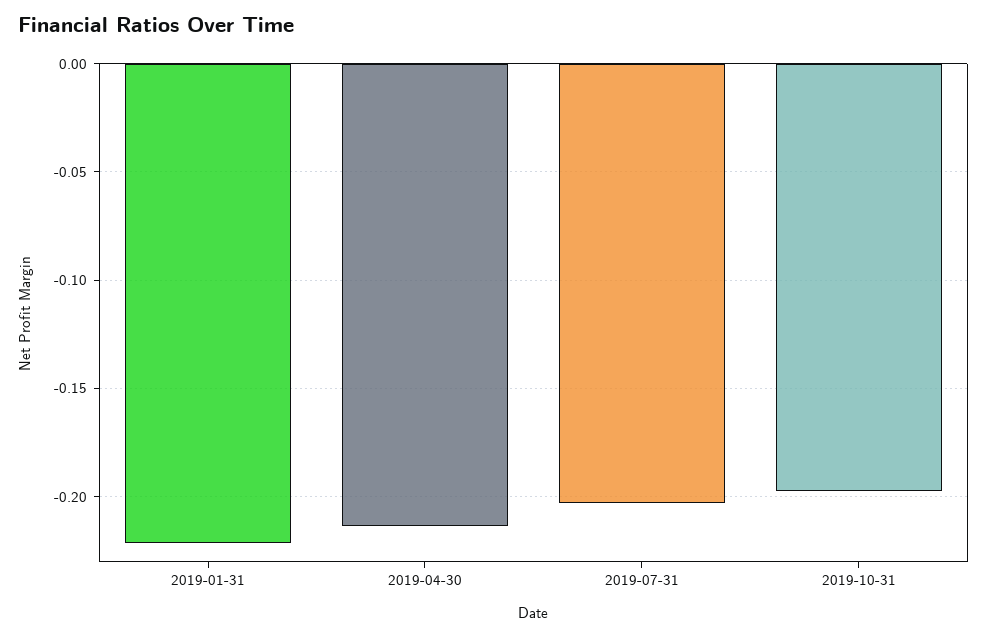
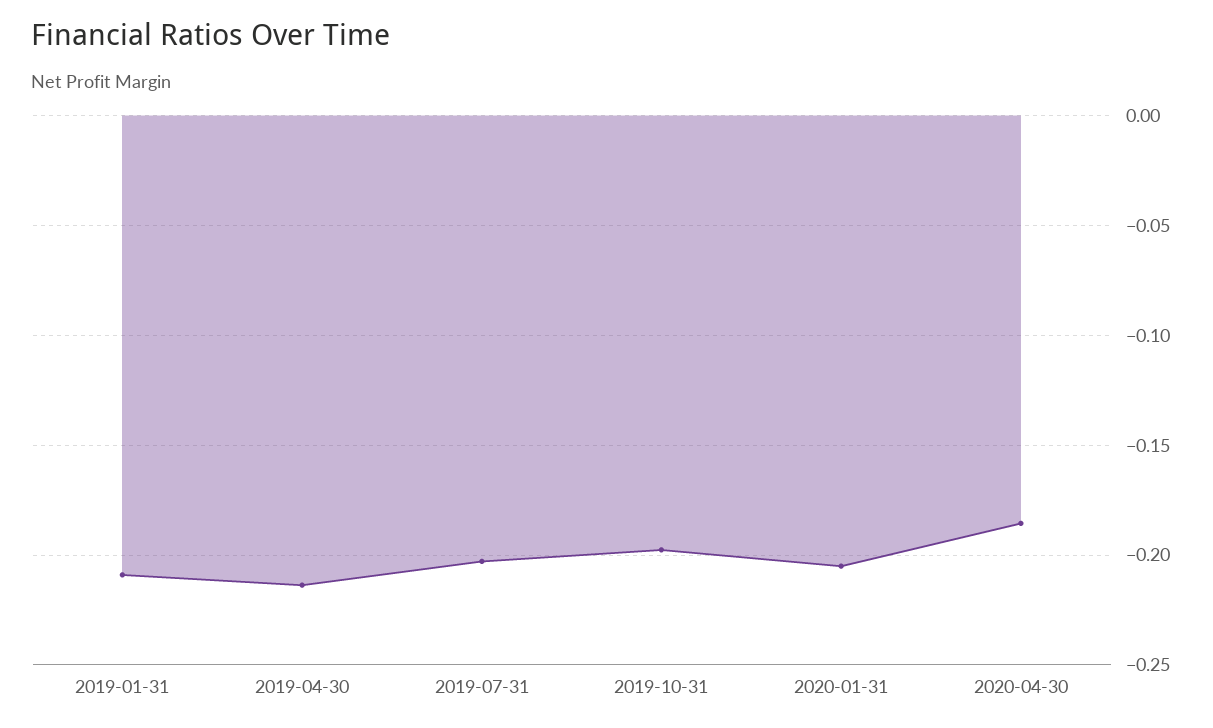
2019-01-31: -0.22 -> -0.21
2020-01-31: none -> -0.205
2020-04-30: none -> -0.185

